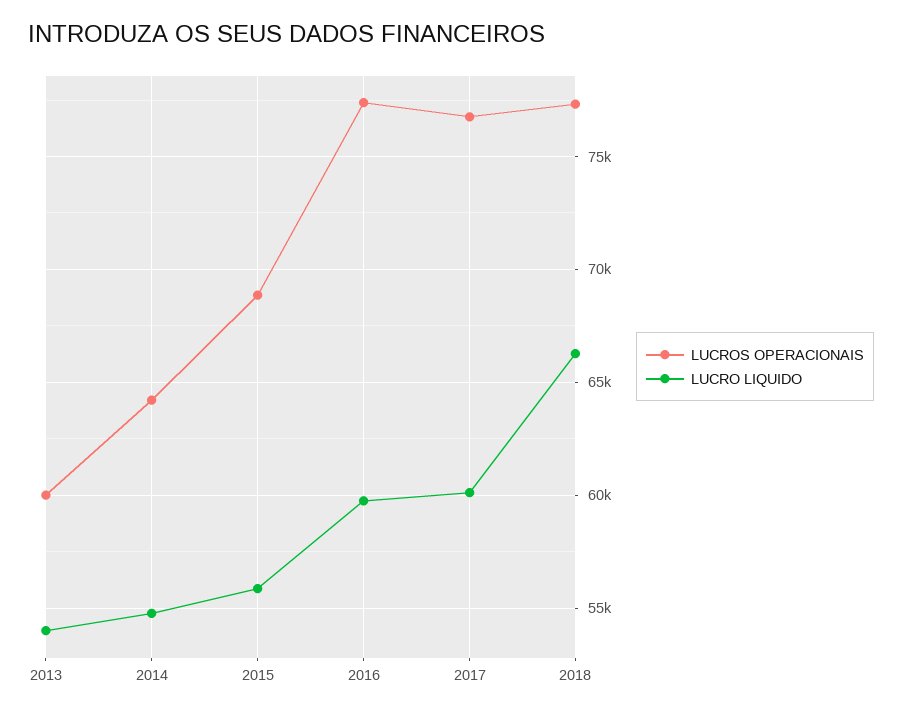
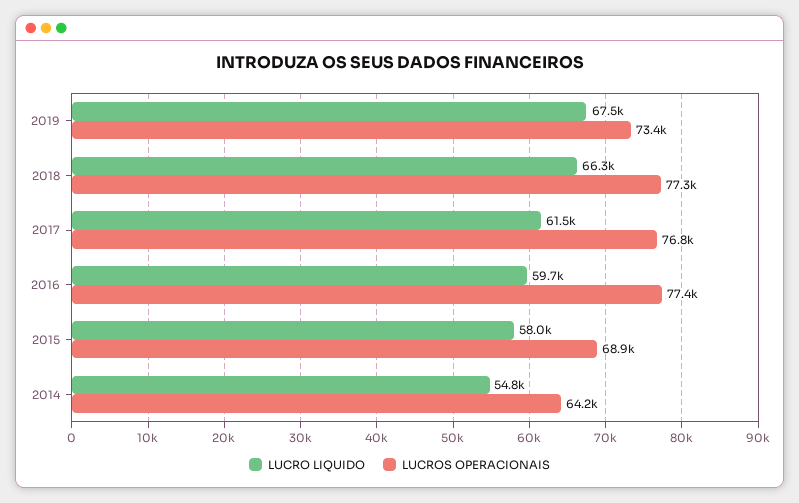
LUCROS OPERACIONAIS, 2013: 60000 -> none
LUCRO LIQUIDO, 2013: 54000 -> none
LUCRO LIQUIDO, 2015: 56000 -> 58000
LUCRO LIQUIDO, 2017: 60000 -> 61500
LUCRO LIQUIDO, 2019: none -> 67500
LUCROS OPERACIONAIS, 2019: none -> 73400

